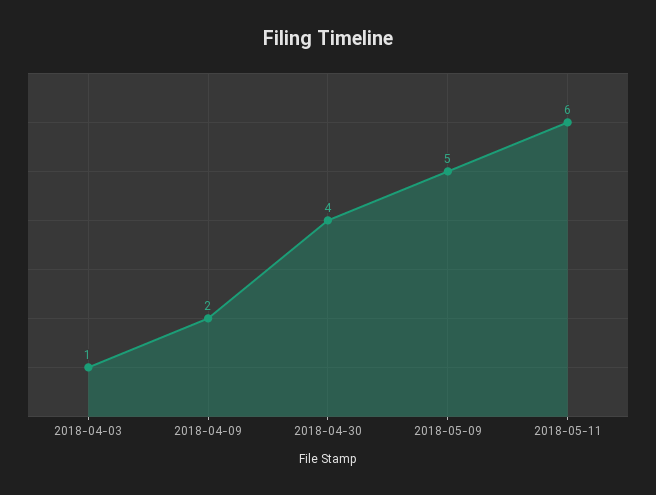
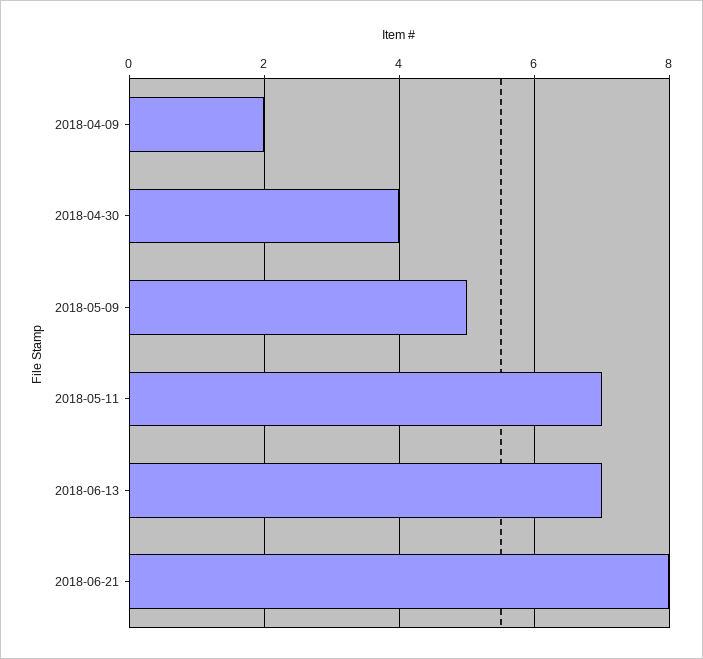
2018-04-03: 1 -> none
2018-05-11: 6 -> 7
2018-06-13: none -> 7
2018-06-21: none -> 8

